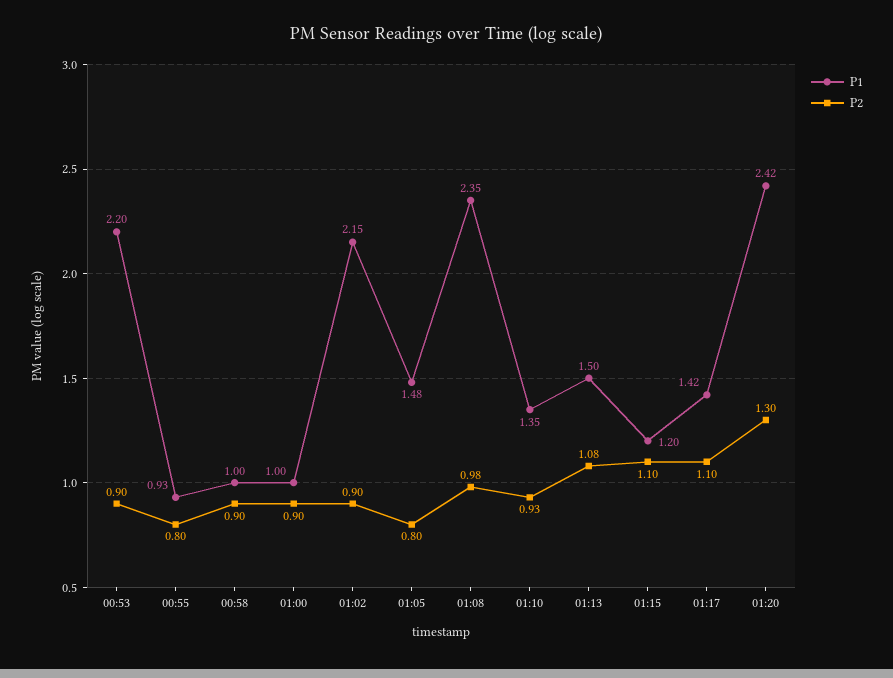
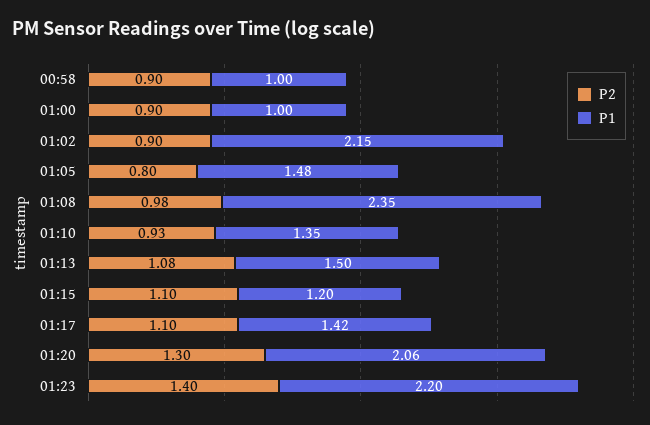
P1, 00:53: 2.2 -> none
P2, 00:53: 0.9 -> none
P1, 00:55: 0.93 -> none
P2, 00:55: 0.8 -> none
P1, 01:20: 2.42 -> 2.06
P2, 01:23: none -> 1.4
P1, 01:23: none -> 2.2

